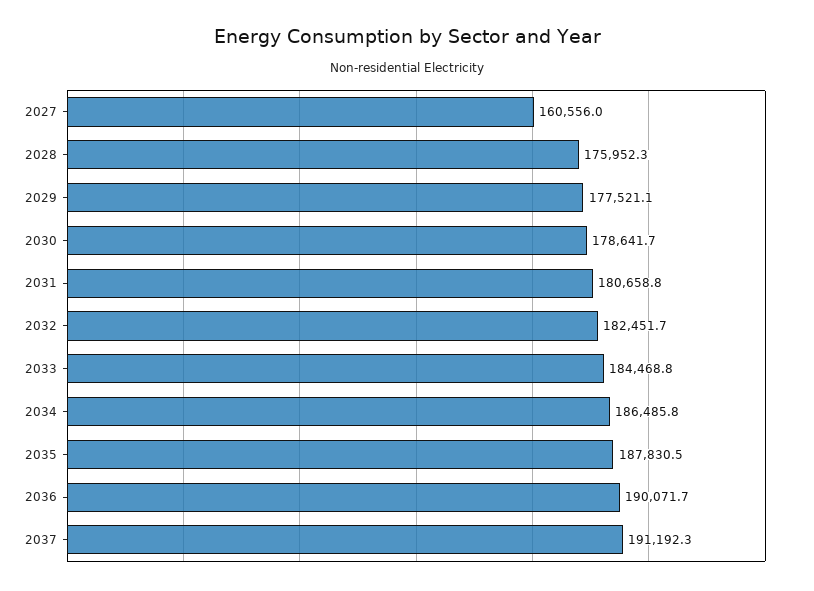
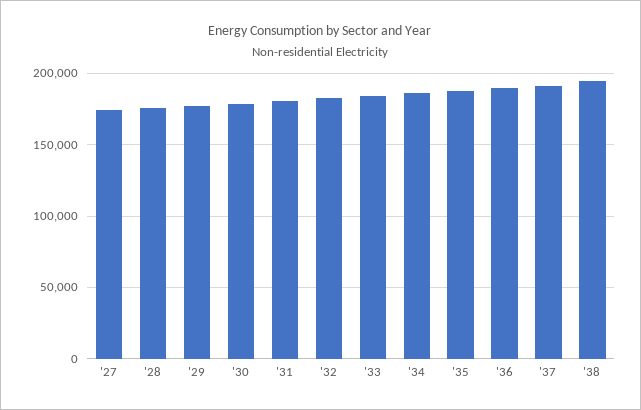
2027: 160556 -> 175000
'38: none -> 195000

